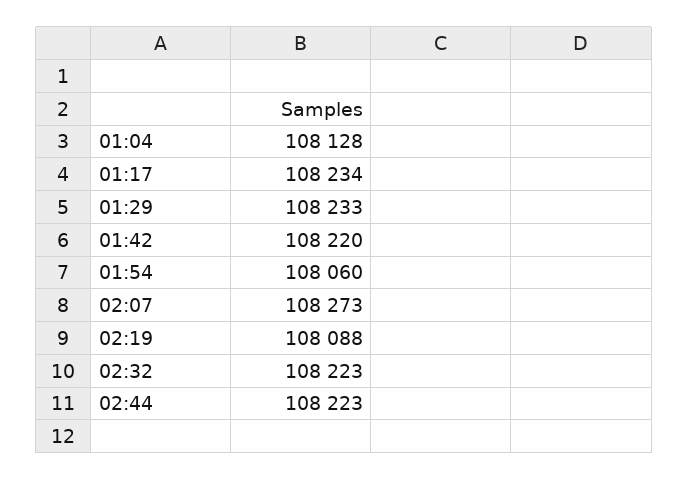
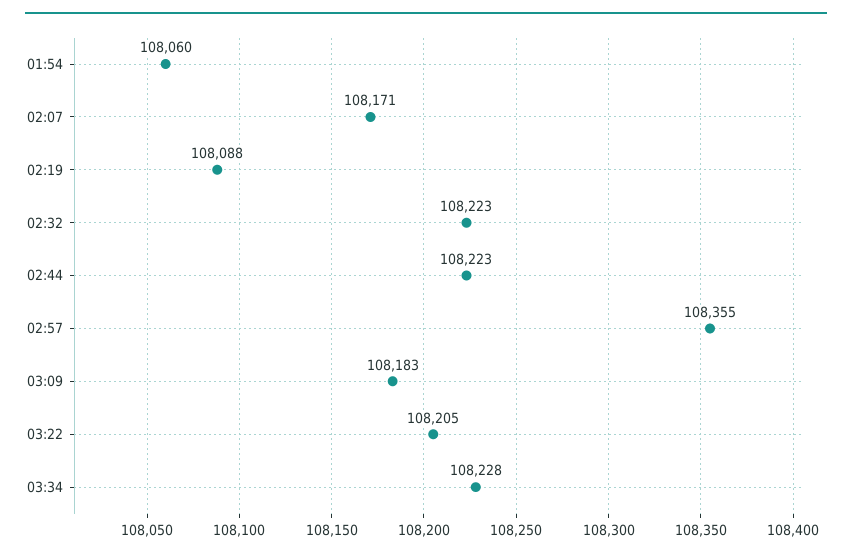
01:04: 108128 -> none
01:17: 108234 -> none
01:29: 108233 -> none
01:42: 108220 -> none
02:07: 108273 -> 108171
02:57: none -> 108355
03:09: none -> 108183
03:22: none -> 108205
03:34: none -> 108228

